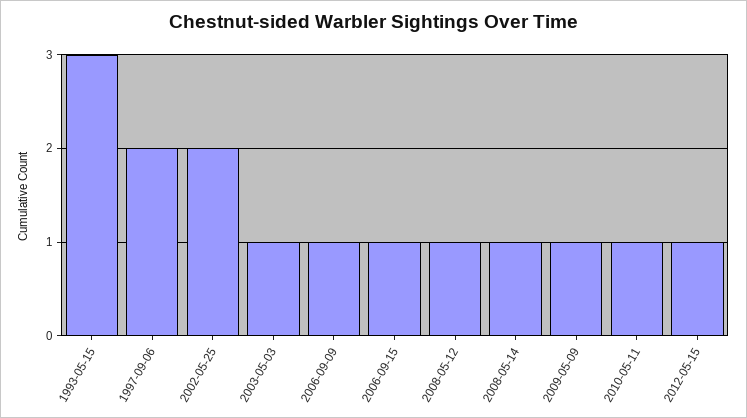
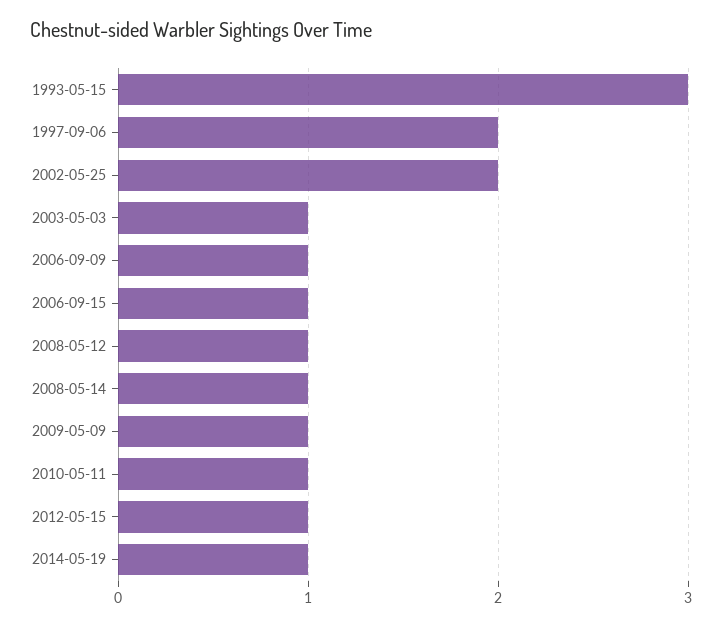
2014-05-19: none -> 1

